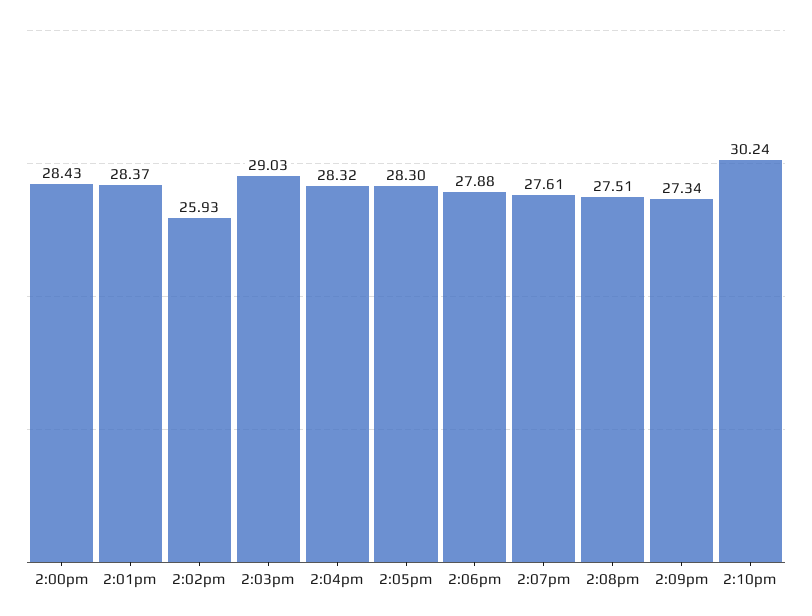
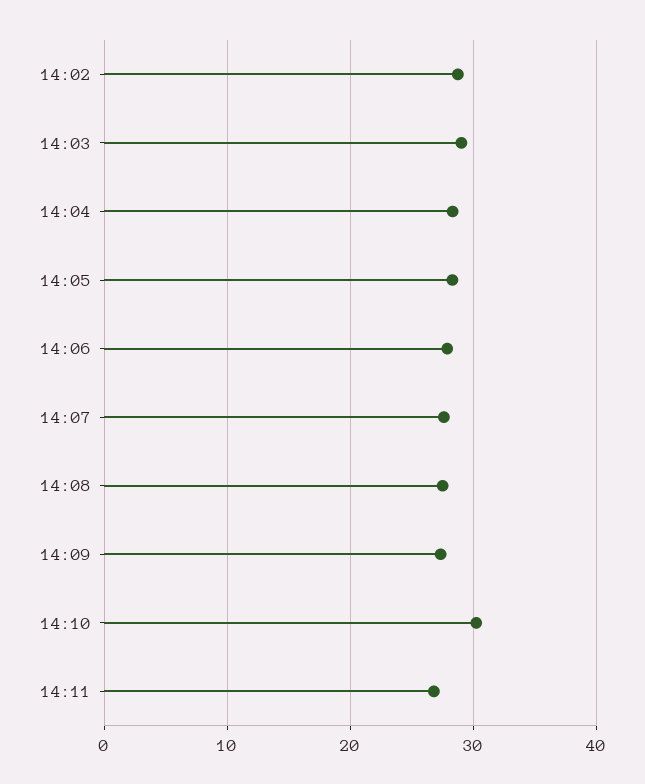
2:00pm: 28.43 -> none
2:01pm: 28.37 -> none
2:02pm: 25.93 -> 29
14:11: none -> 27

